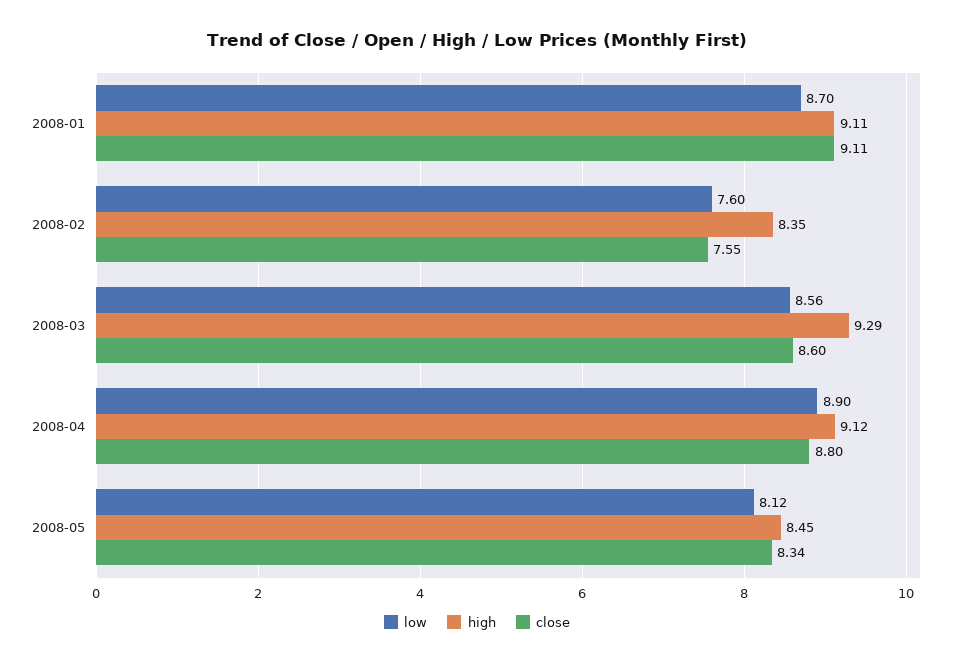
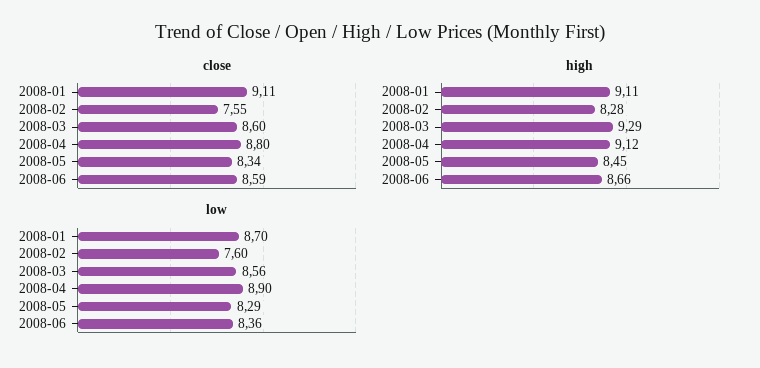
high, 2008-02: 8.35 -> 8.28
low, 2008-05: 8.12 -> 8.29
close, 2008-06: none -> 8.59
high, 2008-06: none -> 8.66
low, 2008-06: none -> 8.36

